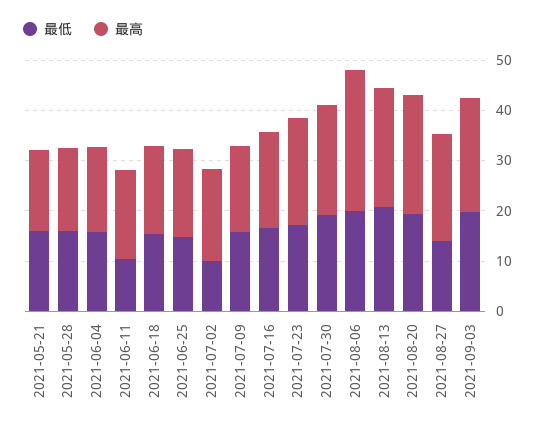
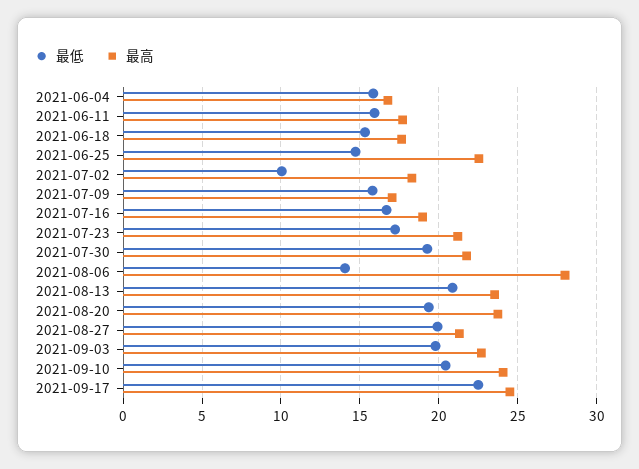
最低, 2021-05-21: 16 -> none
最高, 2021-05-21: 16 -> none
最低, 2021-05-28: 16 -> none
最高, 2021-05-28: 16 -> none
最低, 2021-06-11: 10 -> 16
最高, 2021-06-25: 18 -> 22.5
最低, 2021-08-06: 20 -> 14
最低, 2021-08-27: 14 -> 20
最低, 2021-09-10: none -> 20.5
最高, 2021-09-10: none -> 24
最低, 2021-09-17: none -> 22.5
最高, 2021-09-17: none -> 24.5

